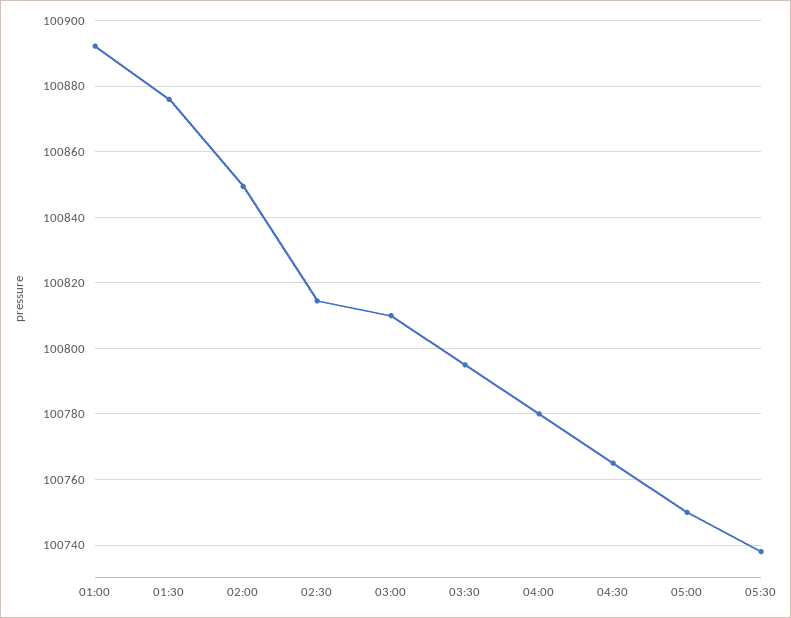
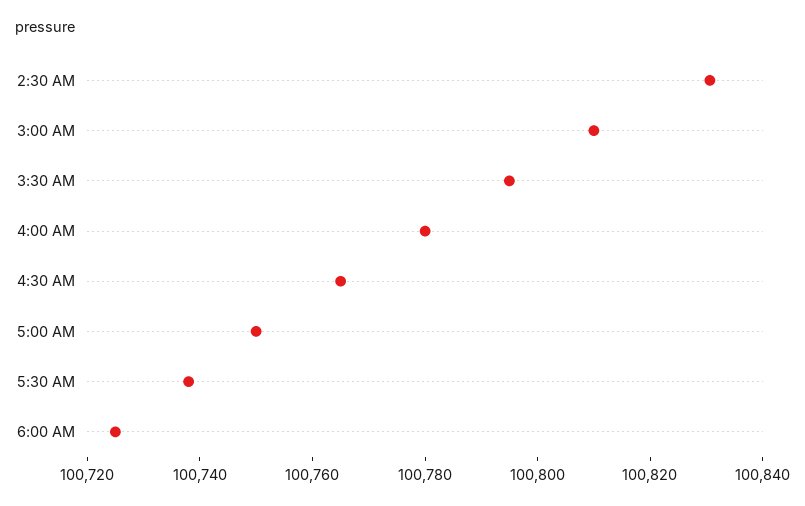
01:00: 100892 -> none
01:30: 100876 -> none
02:00: 100850 -> none
02:30: 100814 -> 100830
6:00 AM: none -> 100725

